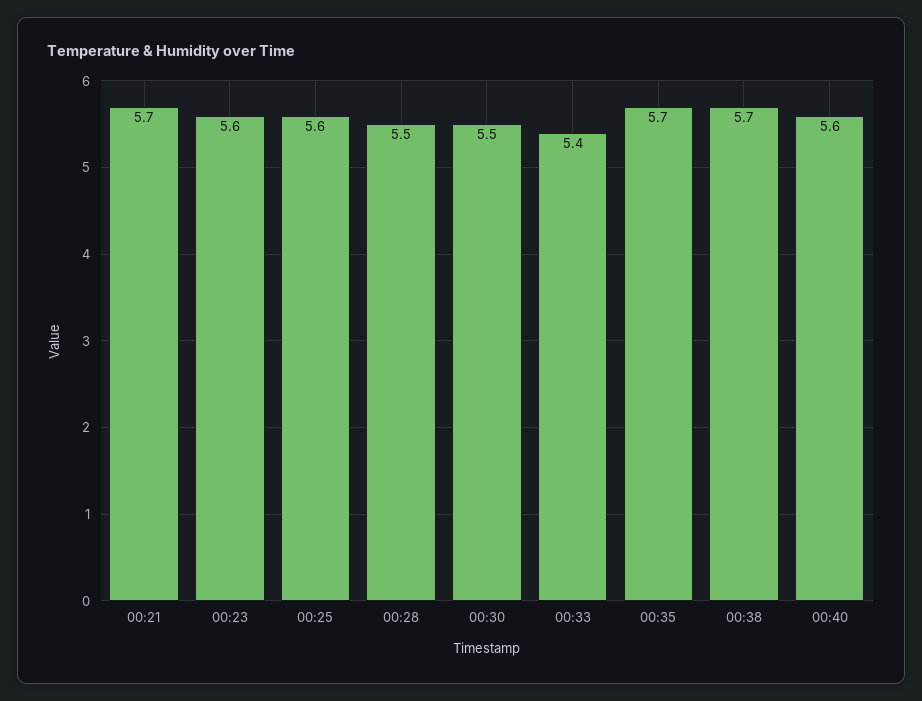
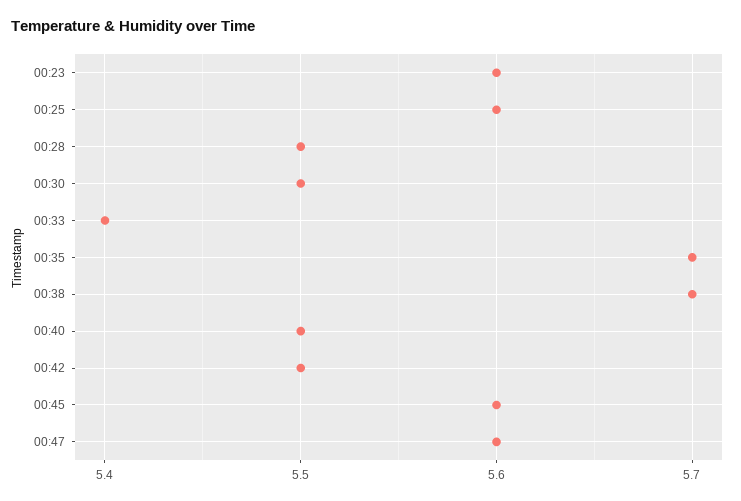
00:21: 5.7 -> none
00:40: 5.6 -> 5.5
00:42: none -> 5.5
00:45: none -> 5.6
00:47: none -> 5.6

